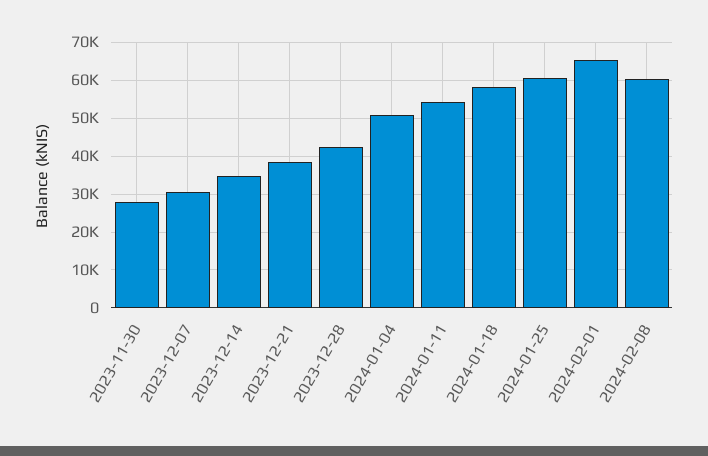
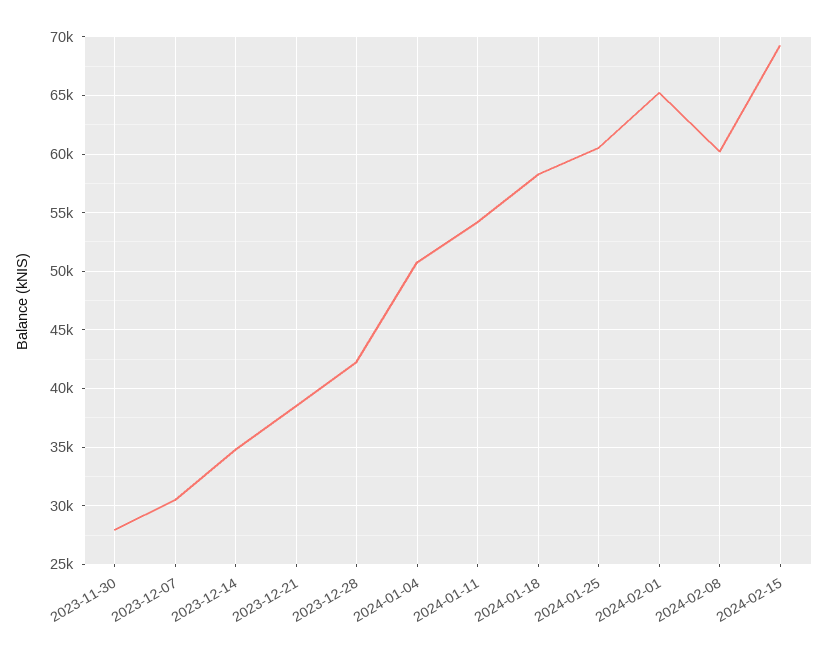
2024-02-15: none -> 69000

